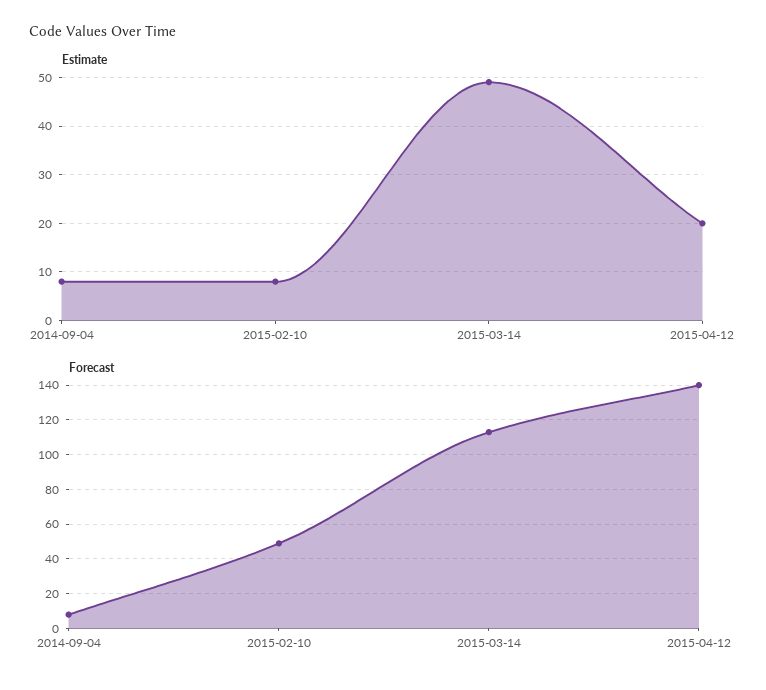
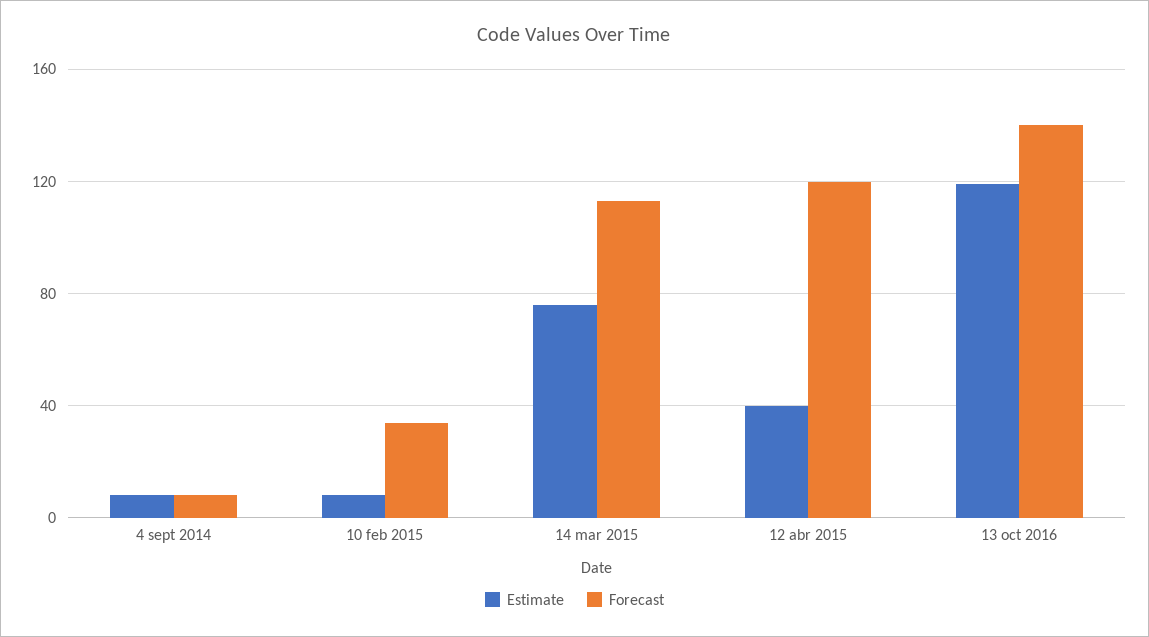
Estimate, 2015-03-14: 50 -> 75
Estimate, 2015-04-12: 20 -> 40
Forecast, 2015-02-10: 50 -> 35
Forecast, 2015-04-12: 140 -> 120
Estimate, 13 oct 2016: none -> 120
Forecast, 13 oct 2016: none -> 140

